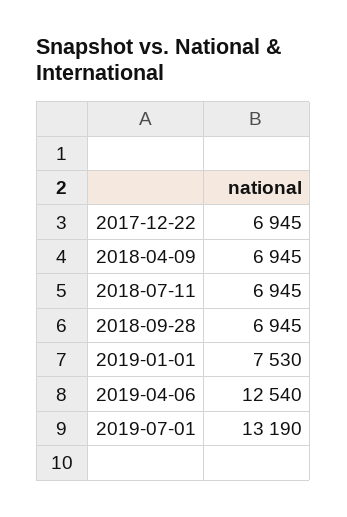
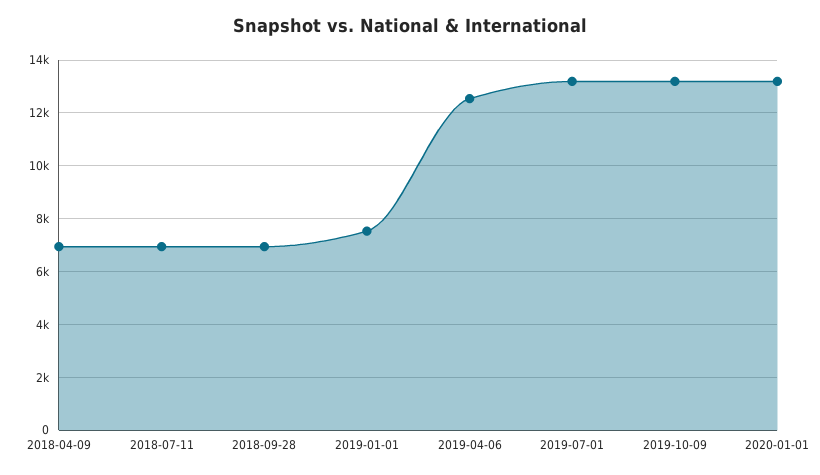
2017-12-22: 6945 -> none
2019-10-09: none -> 13250
2020-01-01: none -> 13250

